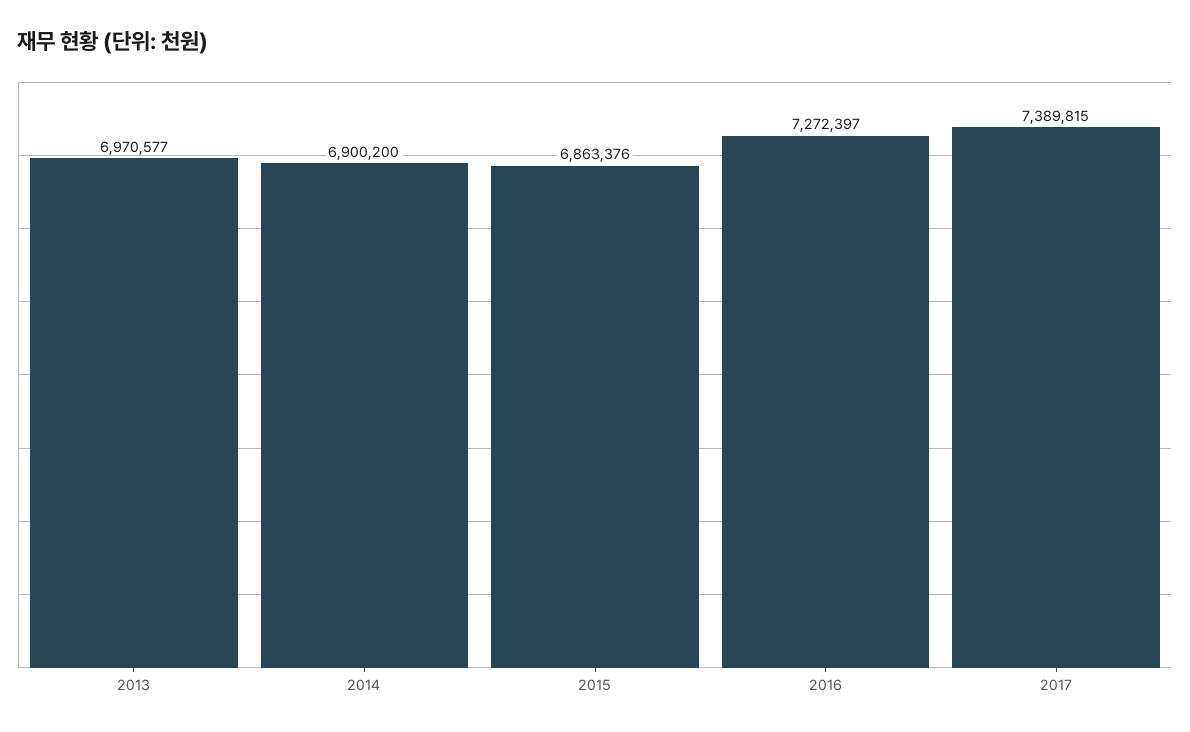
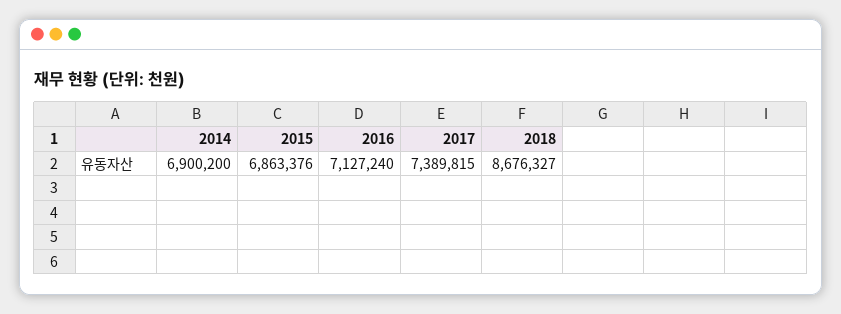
2013: 6970577 -> none
2016: 7272397 -> 7127240
2018: none -> 8676327

